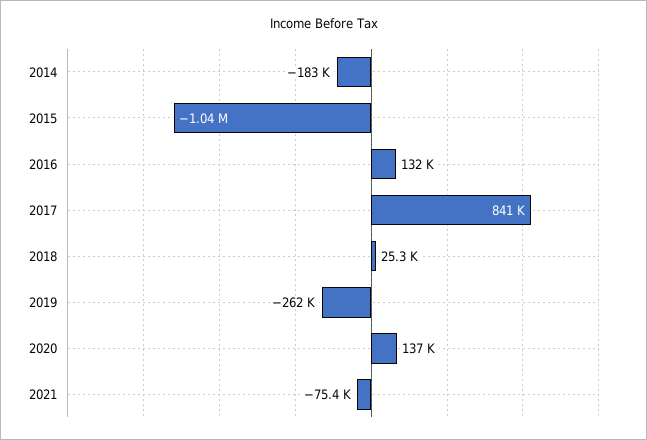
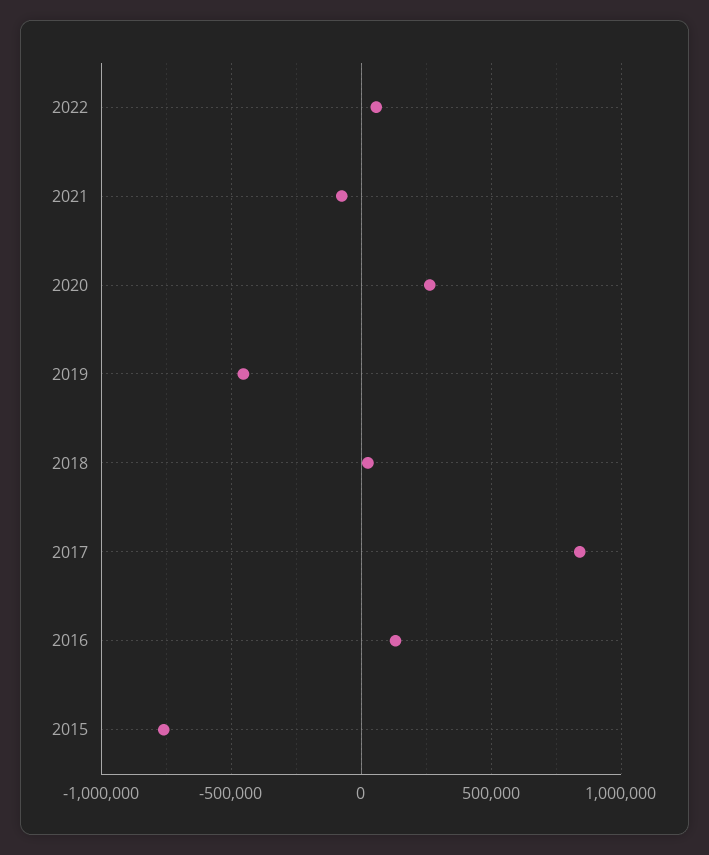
2014: -183000 -> none
2015: -1040000 -> -750000
2019: -262000 -> -450000
2020: 137000 -> 250000
2022: none -> 50000

